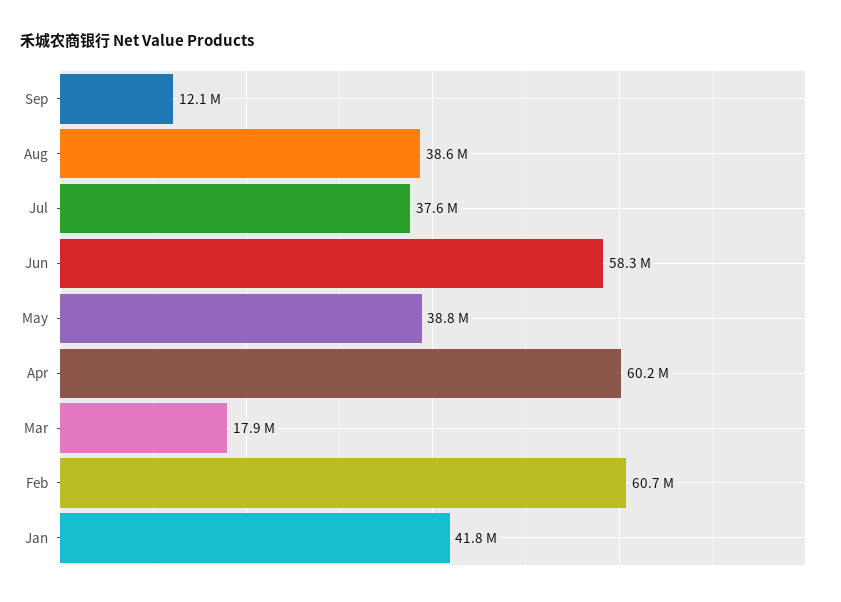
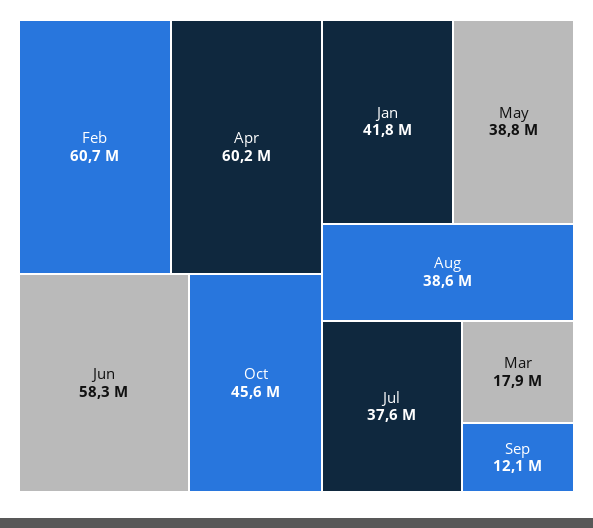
Oct: none -> 45600000

